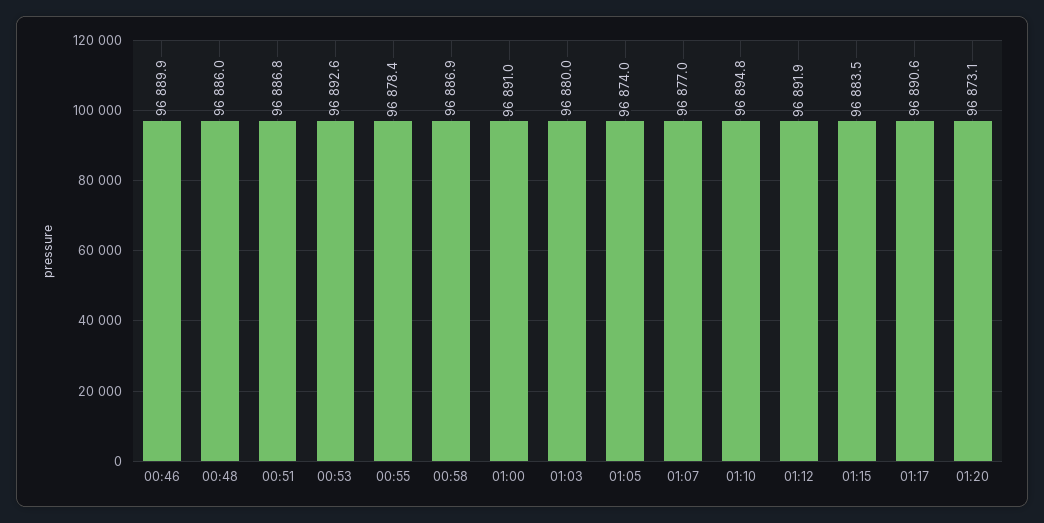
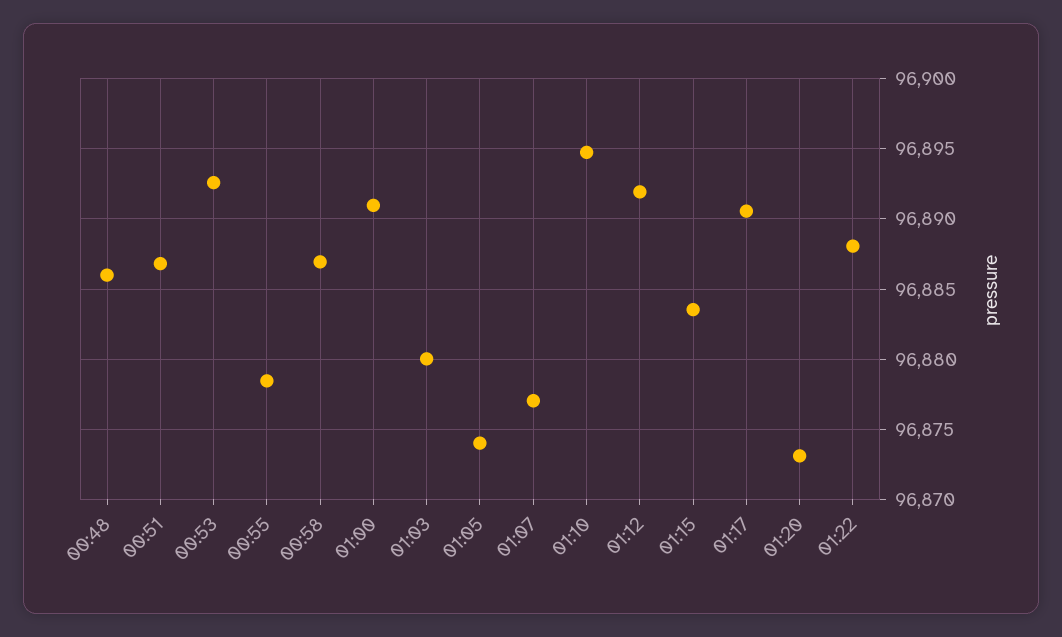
00:46: 96889.9 -> none
01:22: none -> 96888

